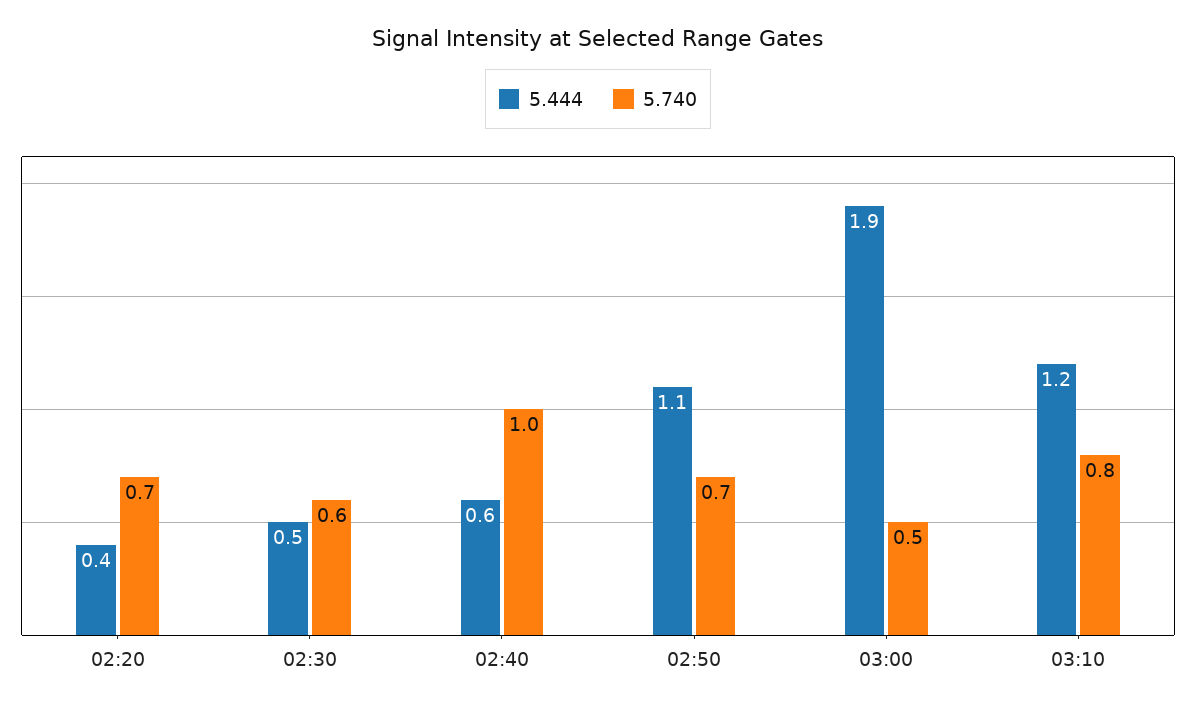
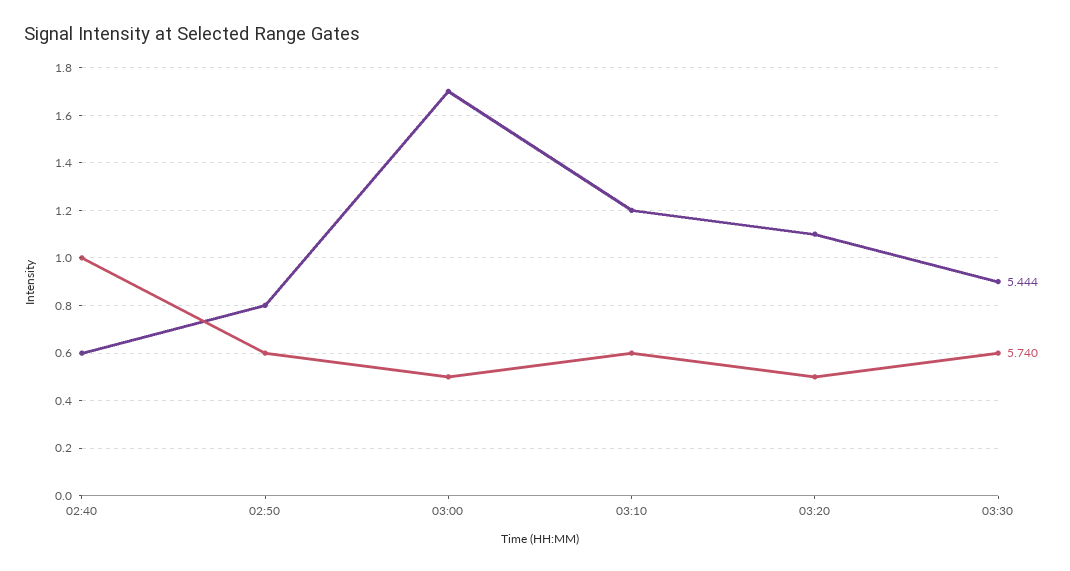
5.444, 02:20: 0.4 -> none
5.740, 02:20: 0.7 -> none
5.444, 02:30: 0.5 -> none
5.740, 02:30: 0.6 -> none
5.444, 02:50: 1.1 -> 0.8
5.740, 02:50: 0.7 -> 0.6
5.444, 03:00: 1.9 -> 1.7
5.740, 03:10: 0.8 -> 0.6
5.444, 03:20: none -> 1.1
5.740, 03:20: none -> 0.5
5.444, 03:30: none -> 0.9
5.740, 03:30: none -> 0.6

